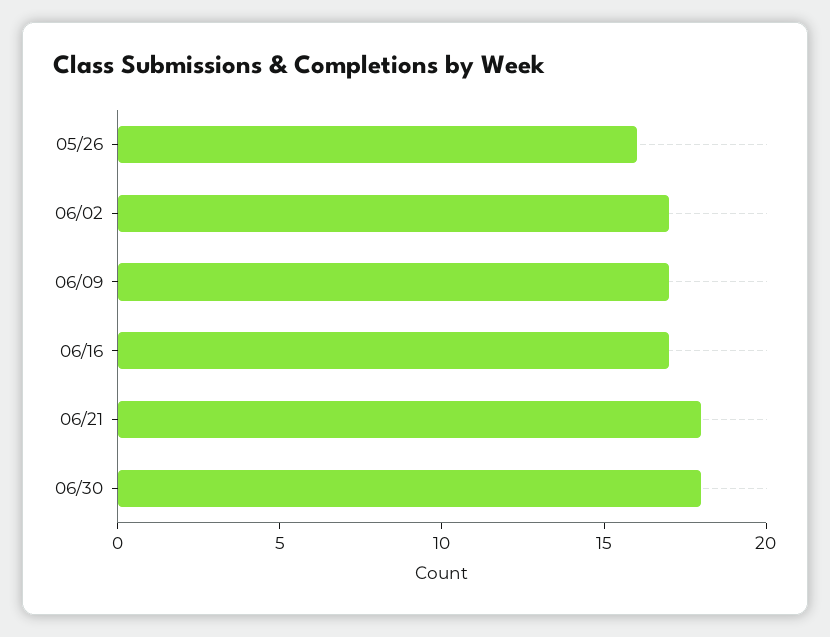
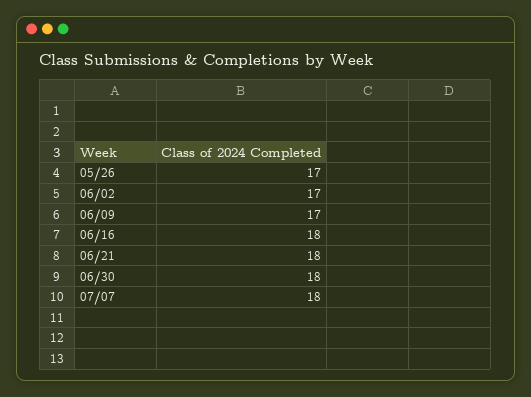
05/26: 16 -> 17
06/16: 17 -> 18
07/07: none -> 18

